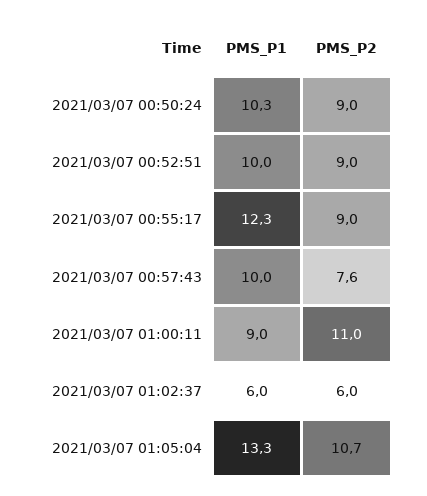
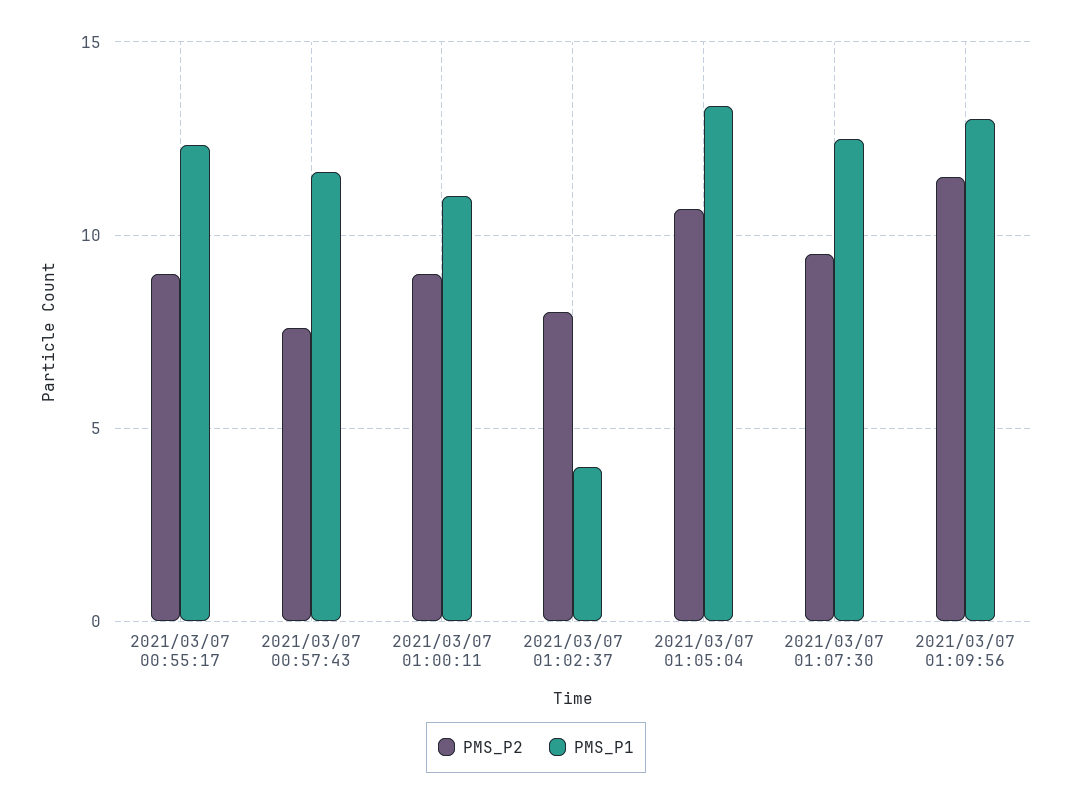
PMS_P1, 2021/03/07 00:50:24: 10.3 -> none
PMS_P2, 2021/03/07 00:50:24: 9 -> none
PMS_P1, 2021/03/07 00:52:51: 10 -> none
PMS_P2, 2021/03/07 00:52:51: 9 -> none
PMS_P1, 2021/03/07 00:57:43: 10 -> 11.5
PMS_P1, 2021/03/07 01:00:11: 9 -> 11
PMS_P2, 2021/03/07 01:00:11: 11 -> 9
PMS_P1, 2021/03/07 01:02:37: 6 -> 4
PMS_P2, 2021/03/07 01:02:37: 6 -> 8
PMS_P2, 2021/03/07 01:07:30: none -> 9.5
PMS_P1, 2021/03/07 01:07:30: none -> 12.5
PMS_P2, 2021/03/07 01:09:56: none -> 11.5
PMS_P1, 2021/03/07 01:09:56: none -> 13

